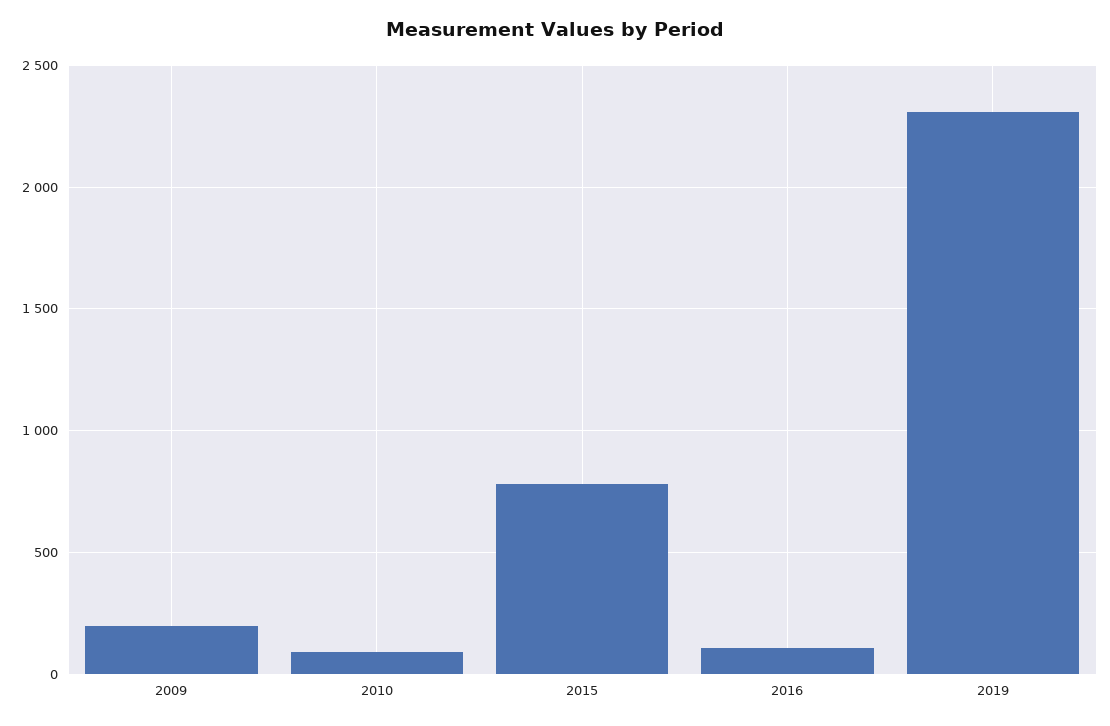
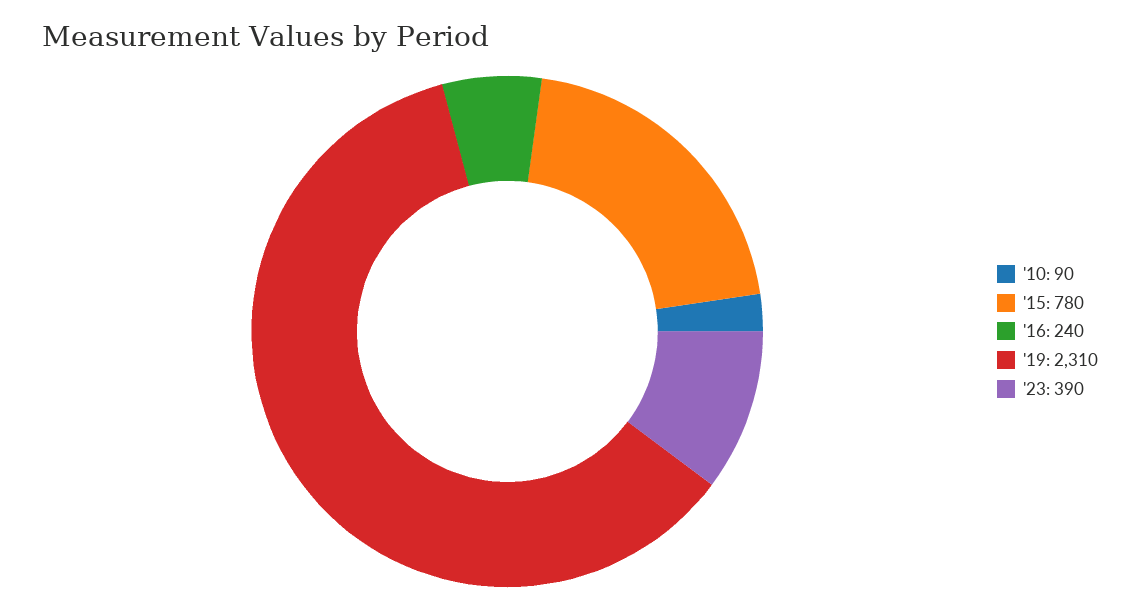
2009: 200 -> none
2016: 100 -> 240
'23: none -> 390

